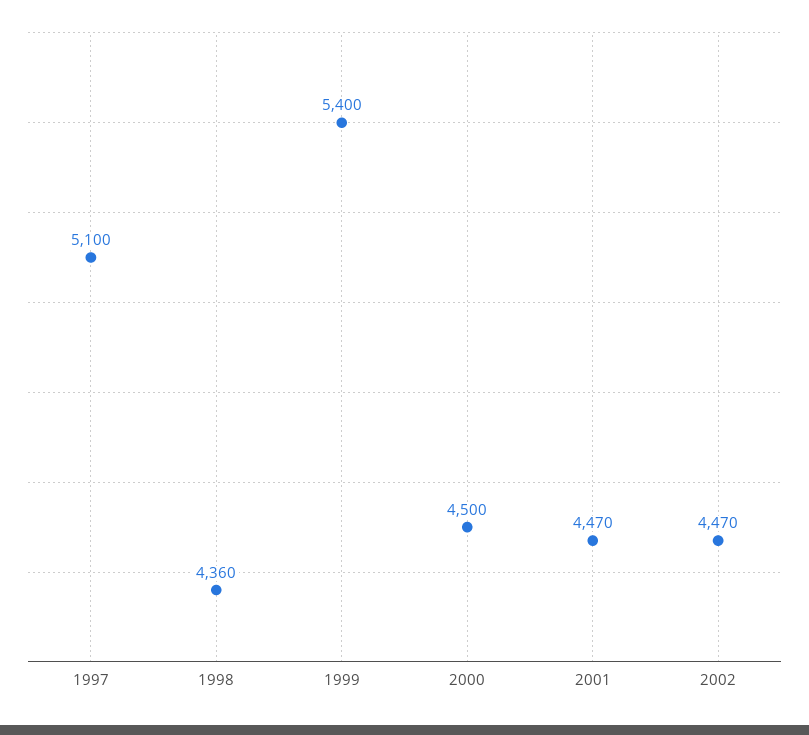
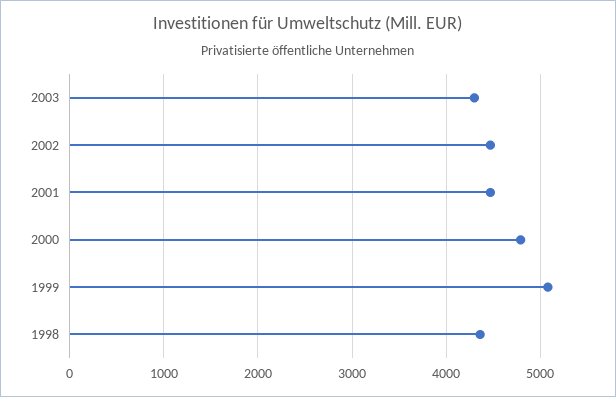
1997: 5100 -> none
1999: 5400 -> 5100
2000: 4500 -> 4800
2003: none -> 4300

